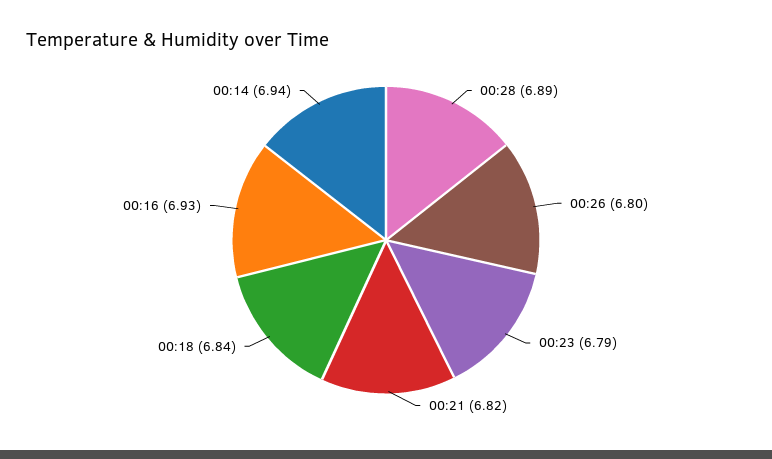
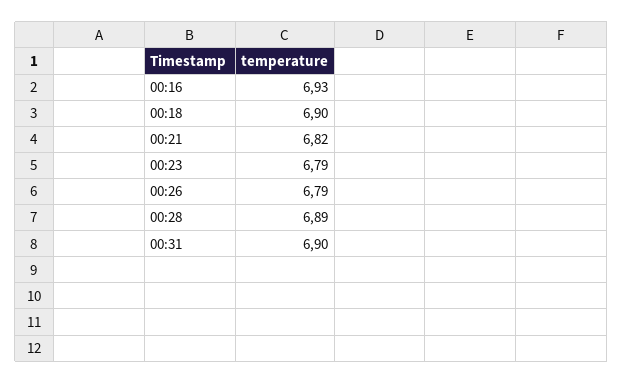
00:26: 6.8 -> 6.79
00:18: 6.84 -> 6.9
00:14: 6.94 -> none
00:31: none -> 6.9

